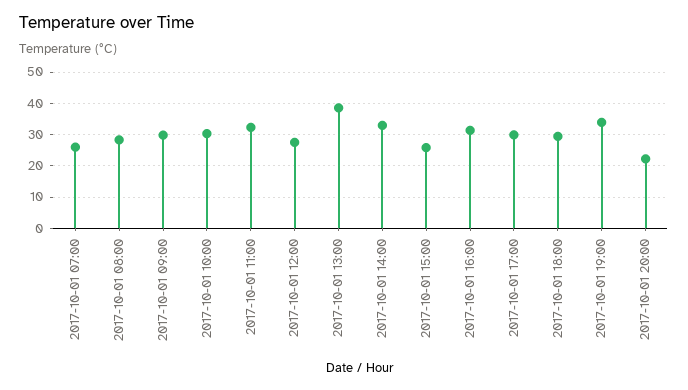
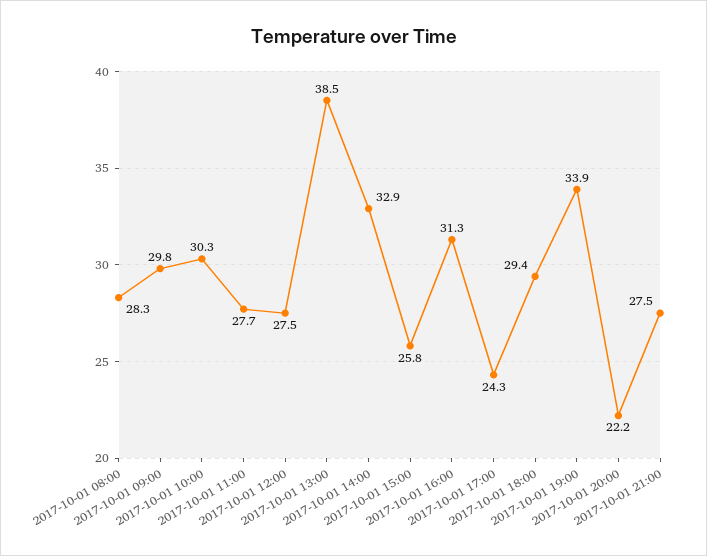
2017-10-01 07:00: 26 -> none
2017-10-01 11:00: 32 -> 27.7
2017-10-01 17:00: 30 -> 24.3
2017-10-01 21:00: none -> 27.5

